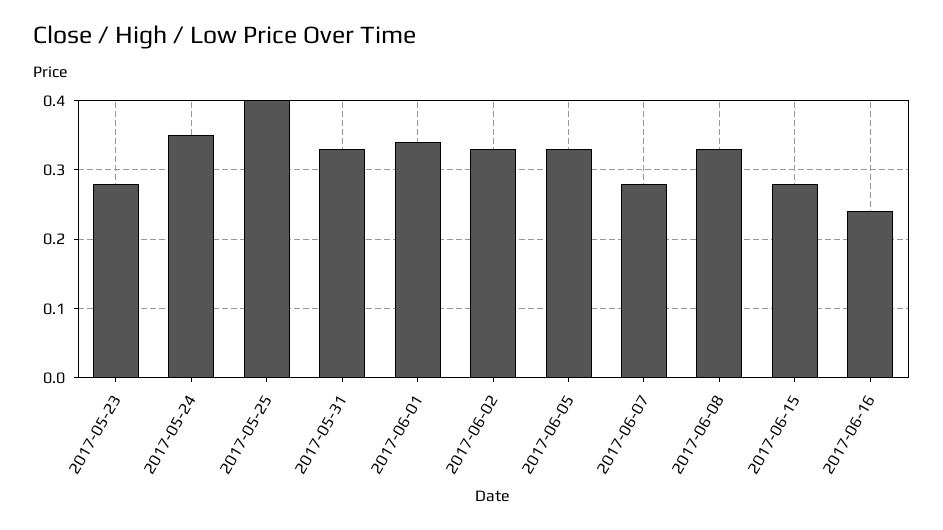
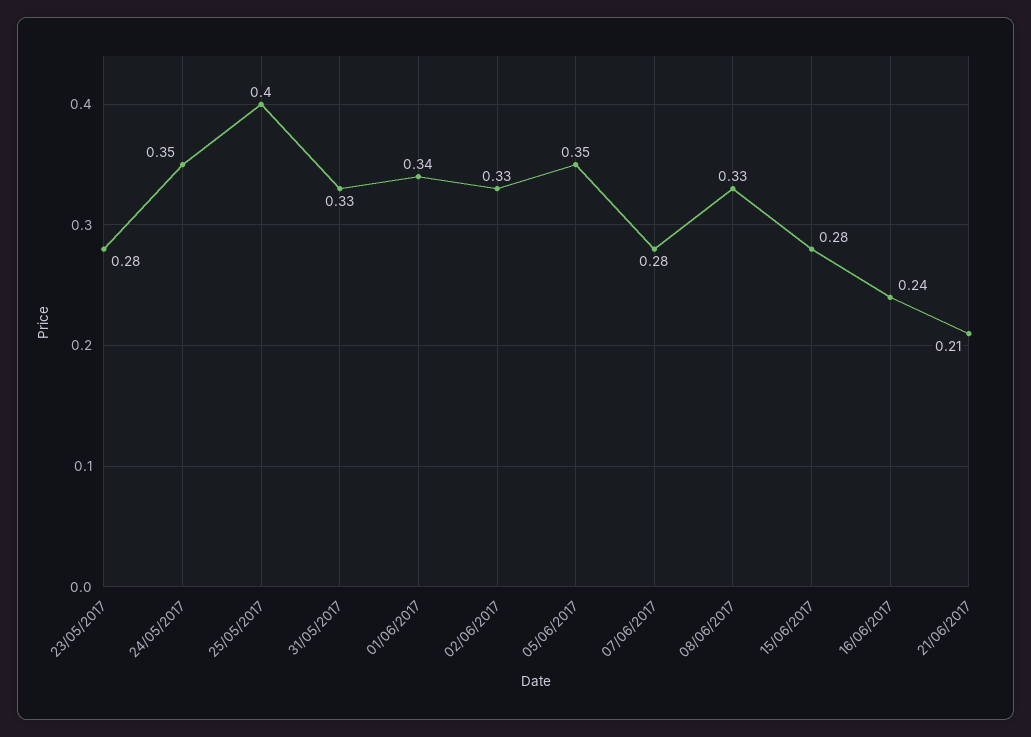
2017-06-05: 0.33 -> 0.35
21/06/2017: none -> 0.21

